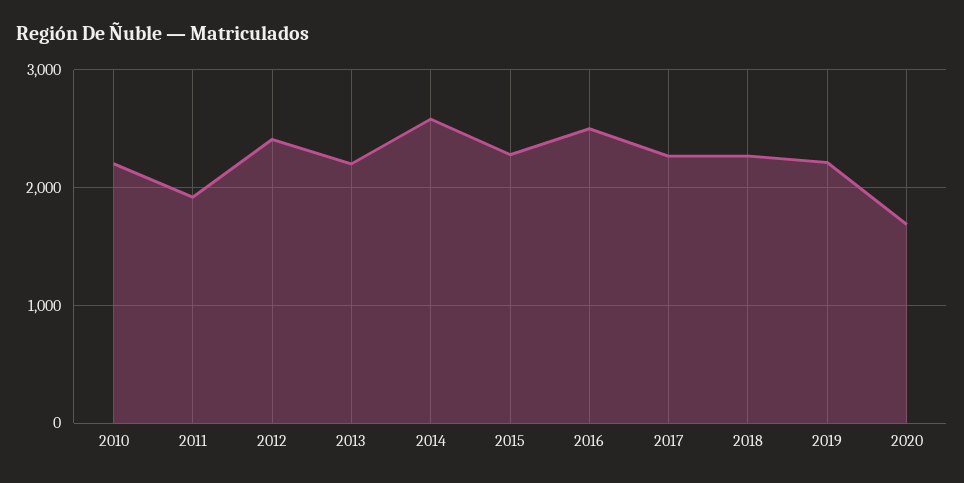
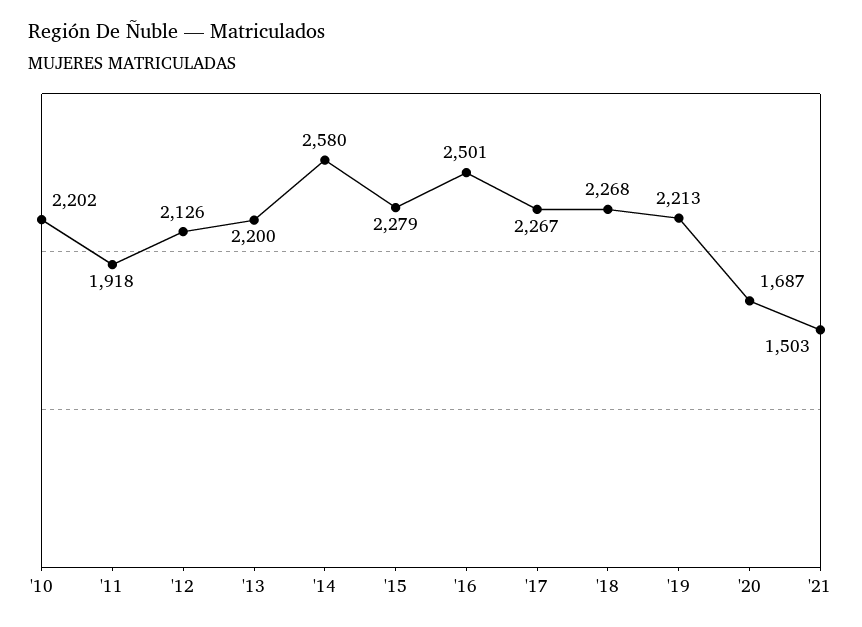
2012: 2400 -> 2126
'21: none -> 1503

